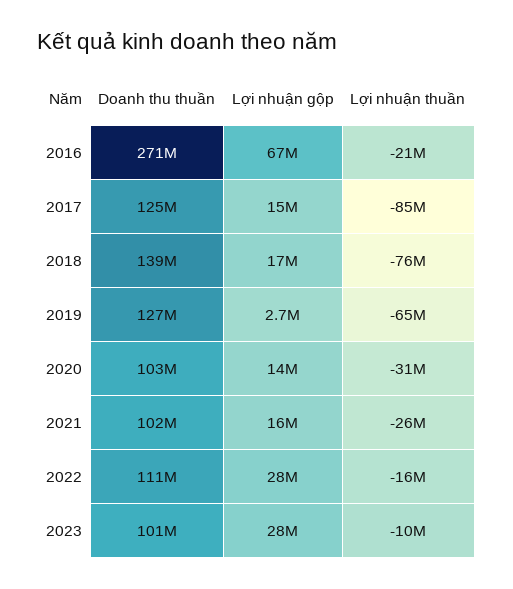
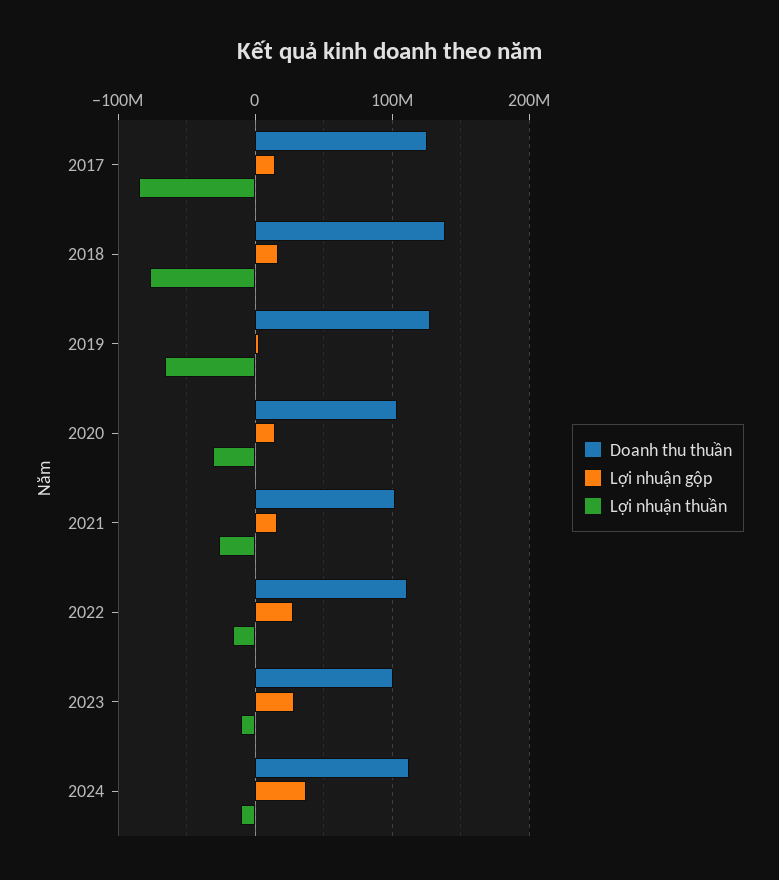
Doanh thu thuần, 2016: 271000000 -> none
Lợi nhuận gộp, 2016: 67000000 -> none
Lợi nhuận thuần, 2016: -21000000 -> none
Doanh thu thuần, 2024: none -> 110000000
Lợi nhuận gộp, 2024: none -> 40000000
Lợi nhuận thuần, 2024: none -> -10000000

